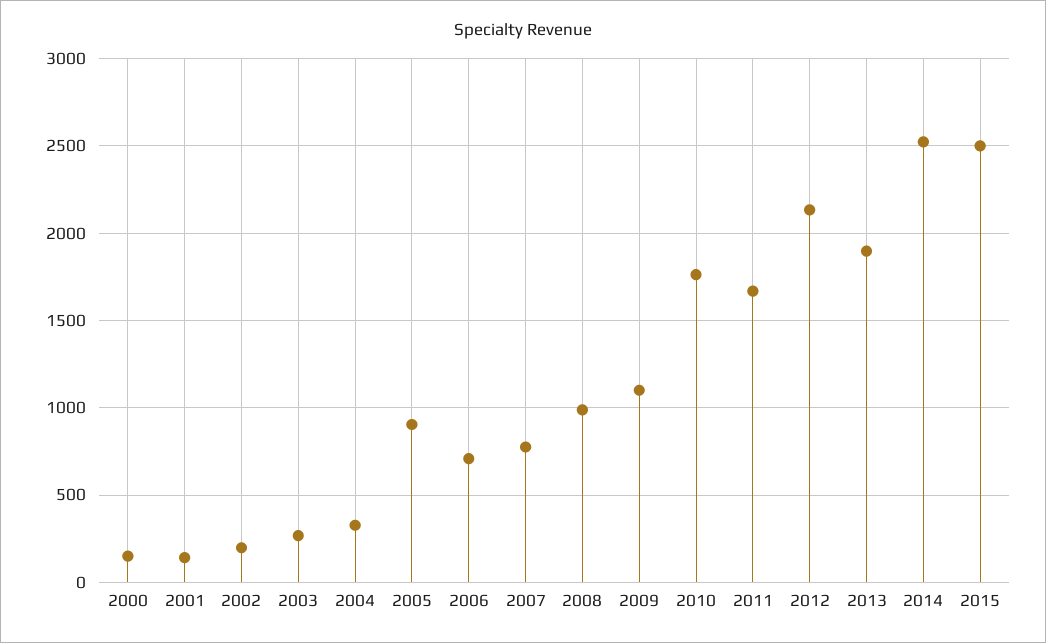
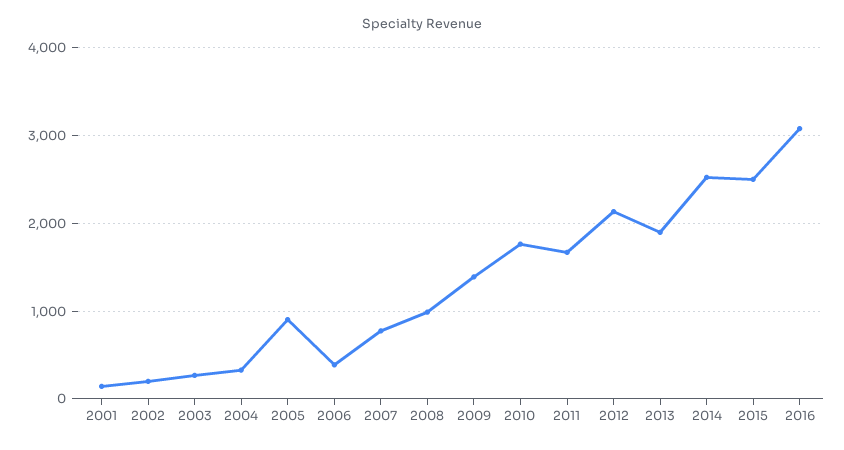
2000: 150 -> none
2006: 700 -> 400
2009: 1100 -> 1400
2016: none -> 3100

